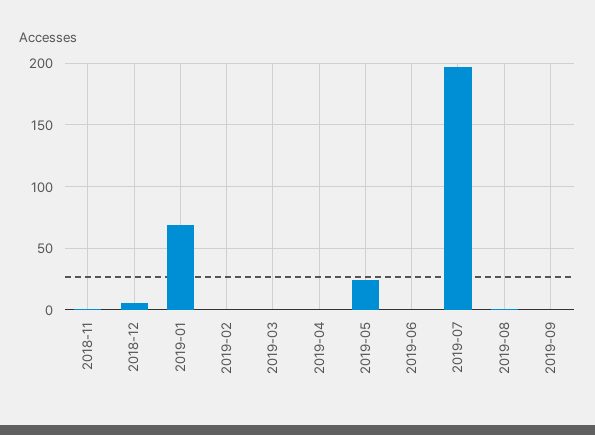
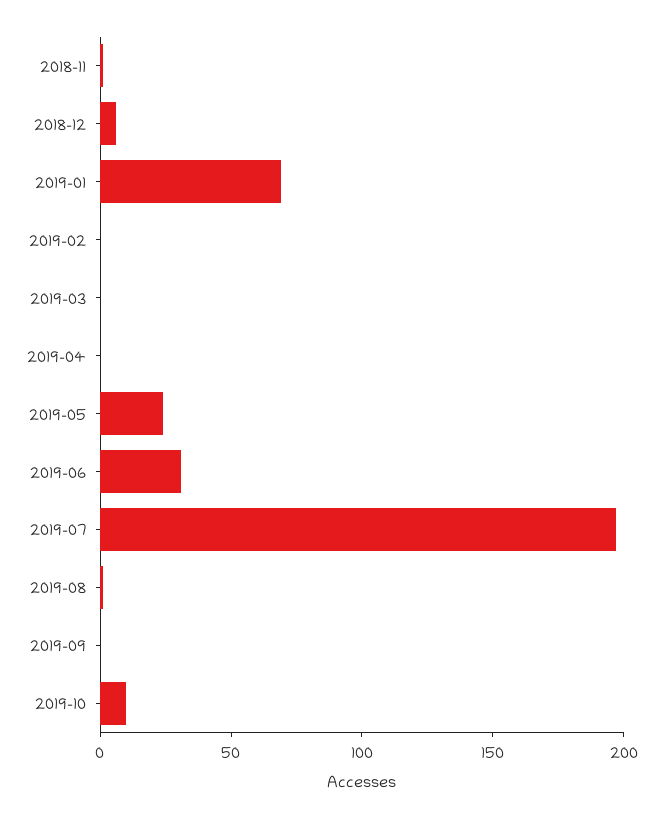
2019-06: 0 -> 30
2019-10: none -> 10

